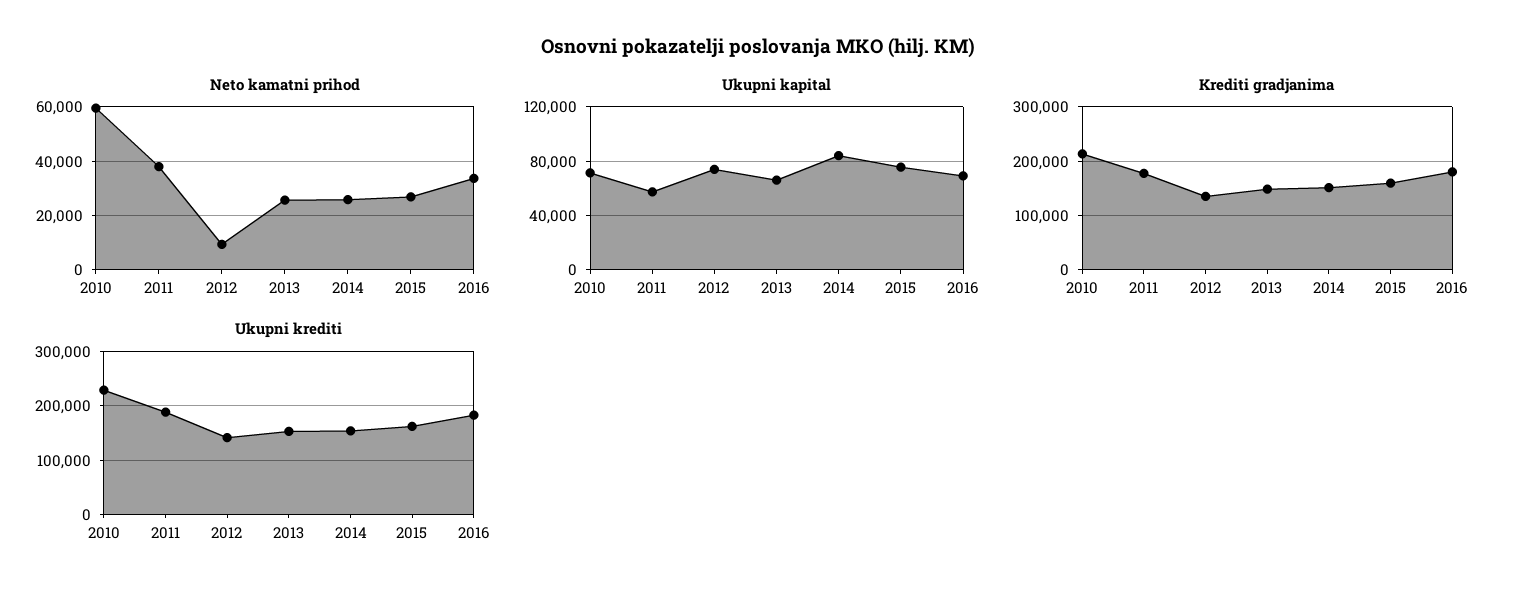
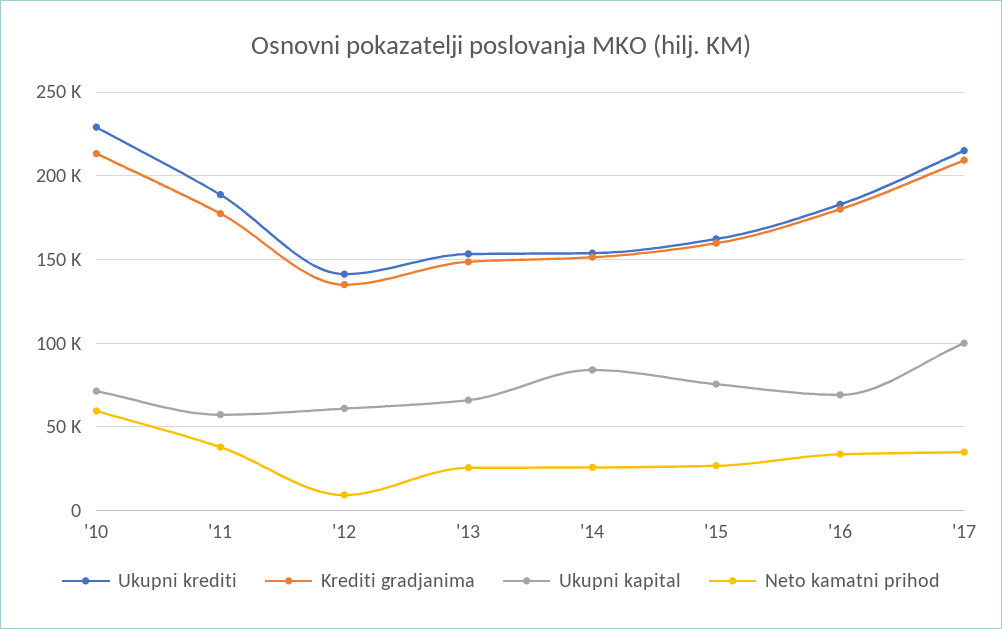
Ukupni kapital, 2012: 75000 -> 60000
Ukupni krediti, '17: none -> 215000
Krediti gradjanima, '17: none -> 210000
Ukupni kapital, '17: none -> 100000
Neto kamatni prihod, '17: none -> 35000

